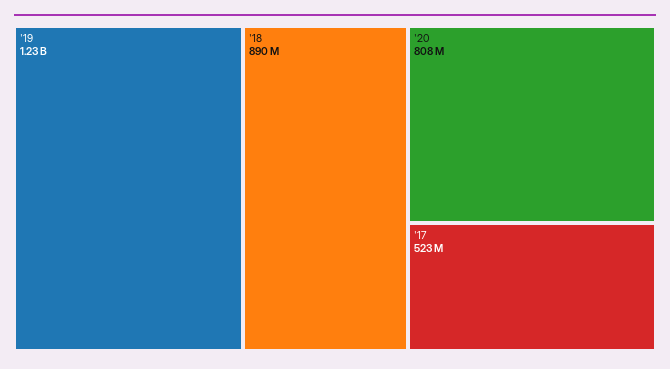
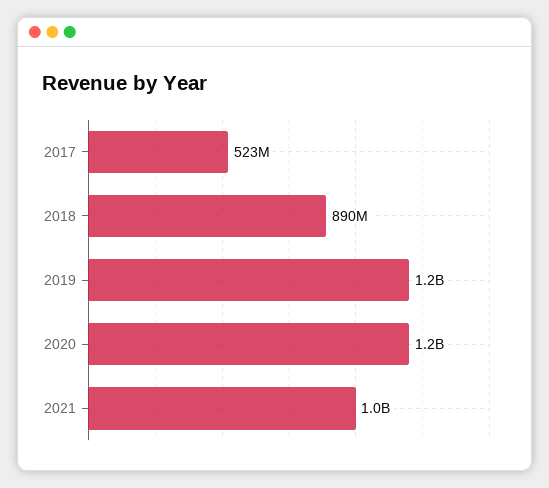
'20: 808000000 -> 1200000000
2021: none -> 1000000000

